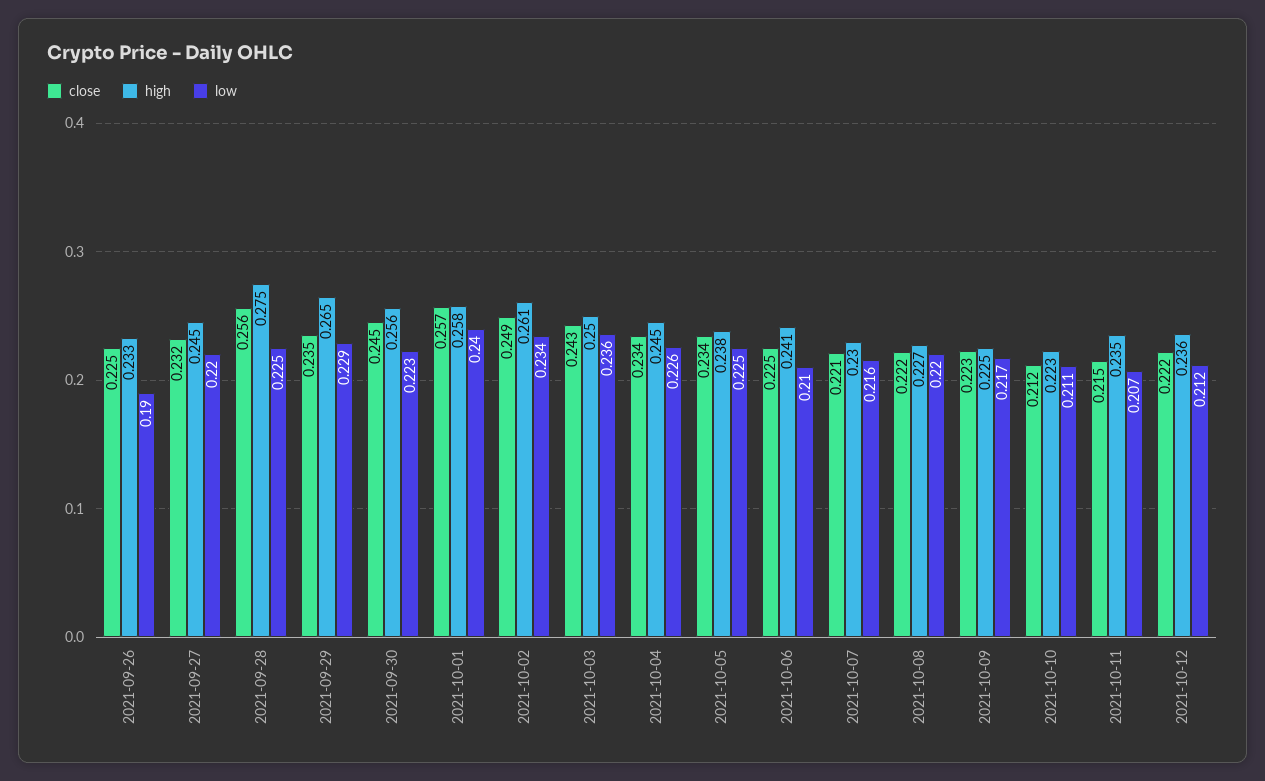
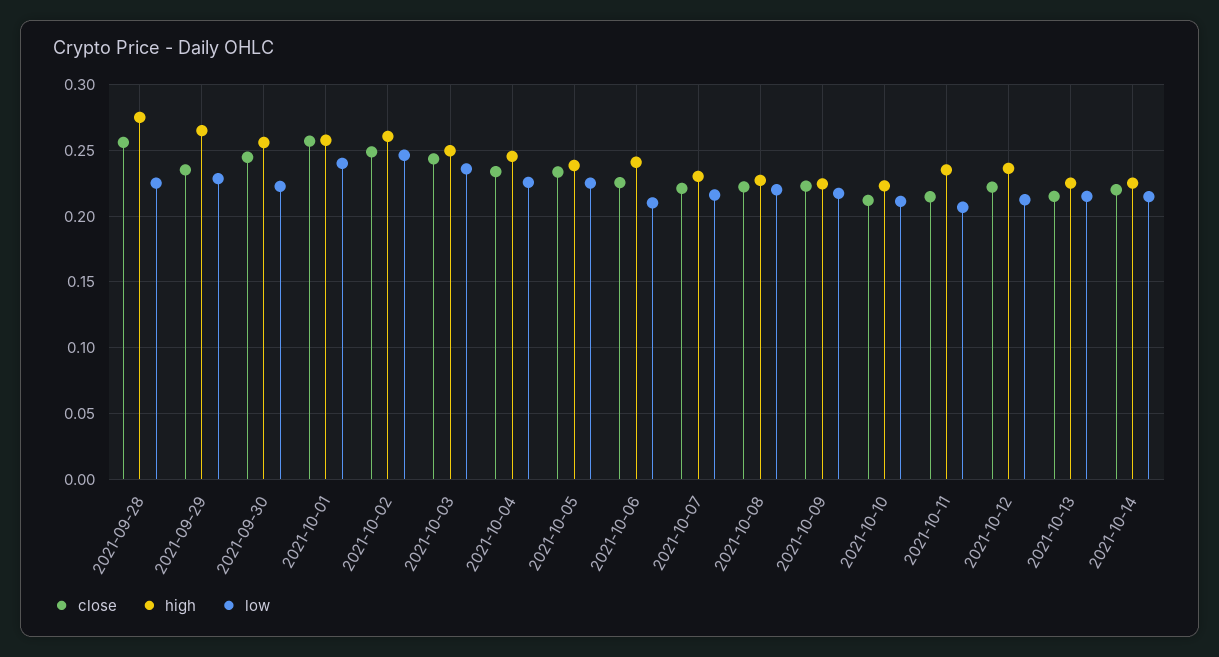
close, 2021-09-26: 0.225 -> none
high, 2021-09-26: 0.233 -> none
low, 2021-09-26: 0.19 -> none
close, 2021-09-27: 0.232 -> none
high, 2021-09-27: 0.245 -> none
low, 2021-09-27: 0.22 -> none
low, 2021-10-02: 0.234 -> 0.245
close, 2021-10-13: none -> 0.215
high, 2021-10-13: none -> 0.225
low, 2021-10-13: none -> 0.215
close, 2021-10-14: none -> 0.22
high, 2021-10-14: none -> 0.225
low, 2021-10-14: none -> 0.215

